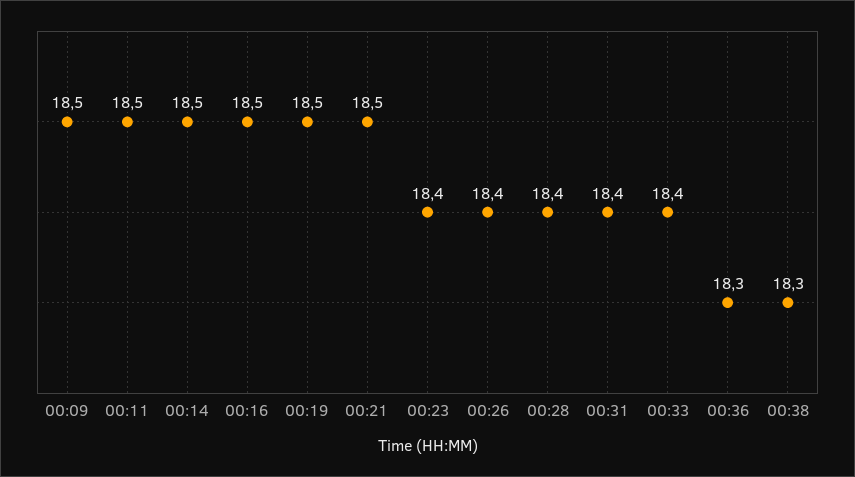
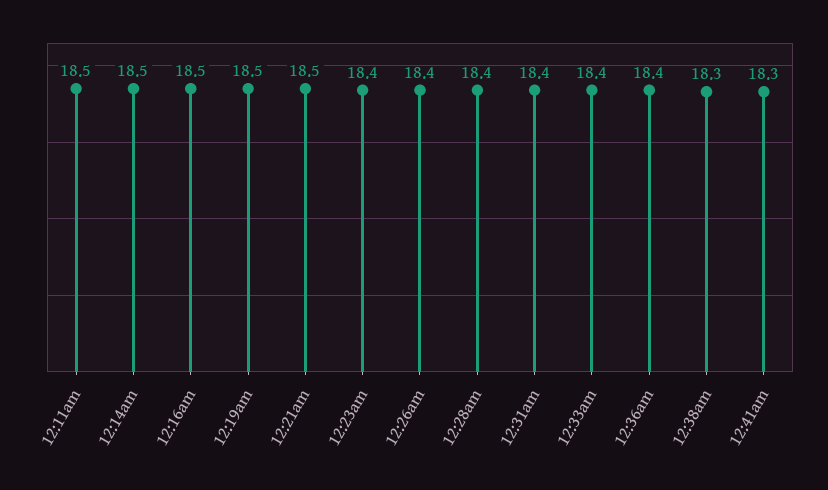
00:09: 18.5 -> none
00:36: 18.3 -> 18.4
12:41am: none -> 18.3

